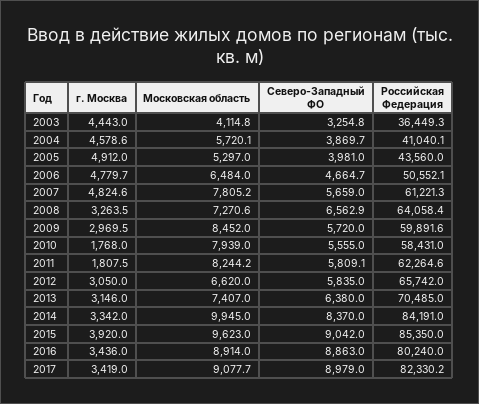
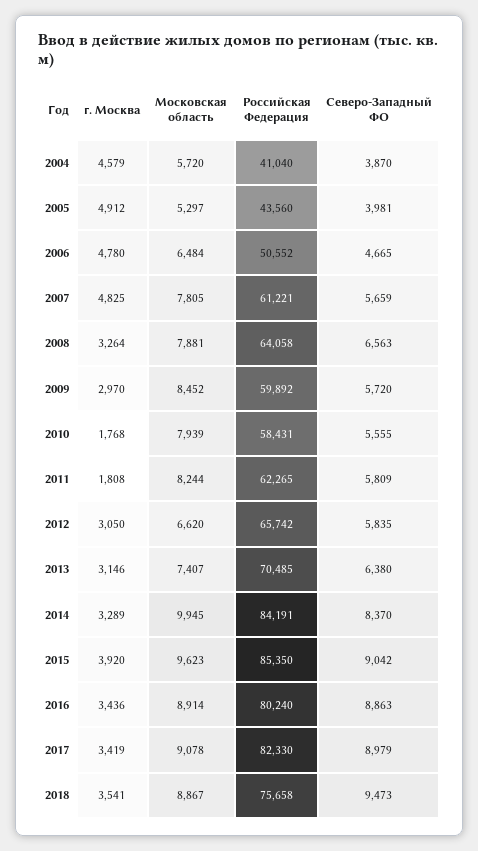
г. Москва, 2003: 4443 -> none
Московская область, 2003: 4114.8 -> none
Северо-Западный ФО, 2003: 3254.8 -> none
Российская Федерация, 2003: 36449.3 -> none
Московская область, 2008: 7270.6 -> 7881
г. Москва, 2014: 3342 -> 3289
г. Москва, 2018: none -> 3541
Московская область, 2018: none -> 8867
Российская Федерация, 2018: none -> 75658
Северо-Западный ФО, 2018: none -> 9473

